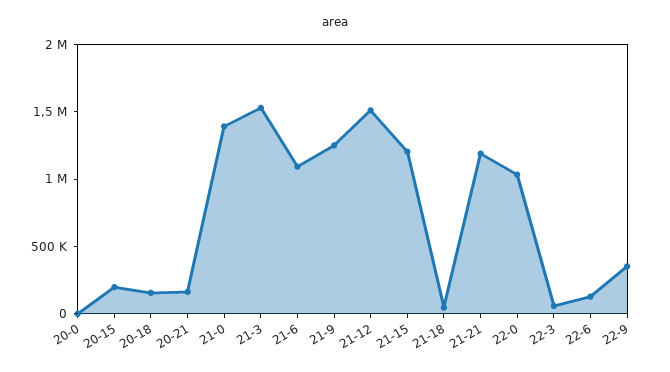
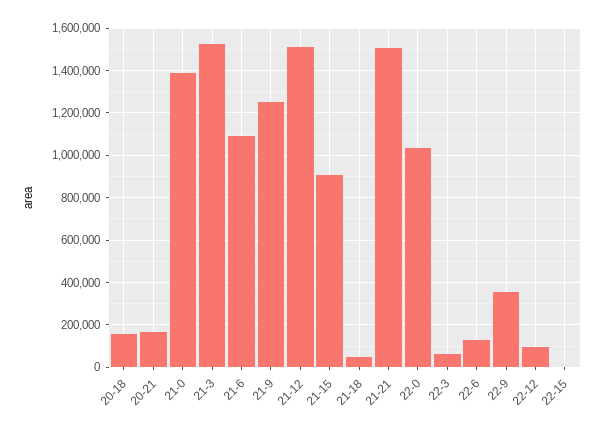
20-0: 0 -> none
20-15: 200000 -> none
21-15: 1200000 -> 900000
21-21: 1200000 -> 1500000
22-12: none -> 100000
22-15: none -> 0

